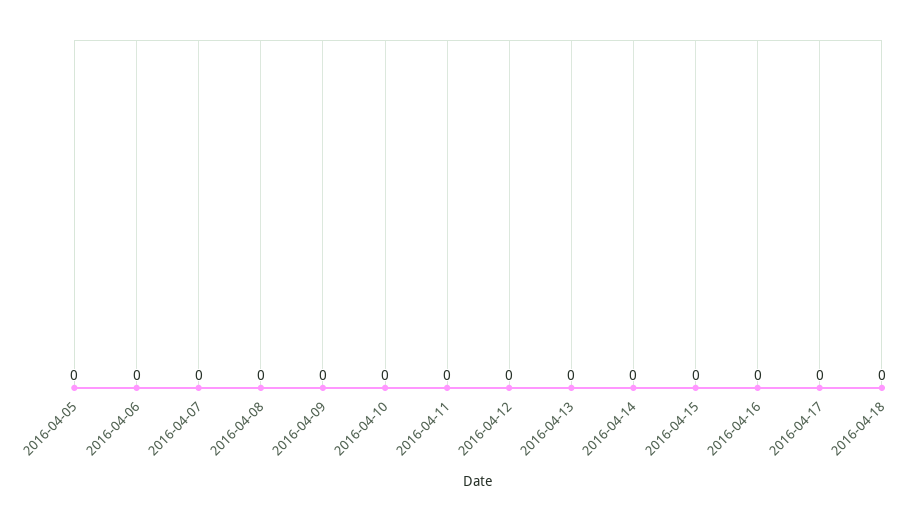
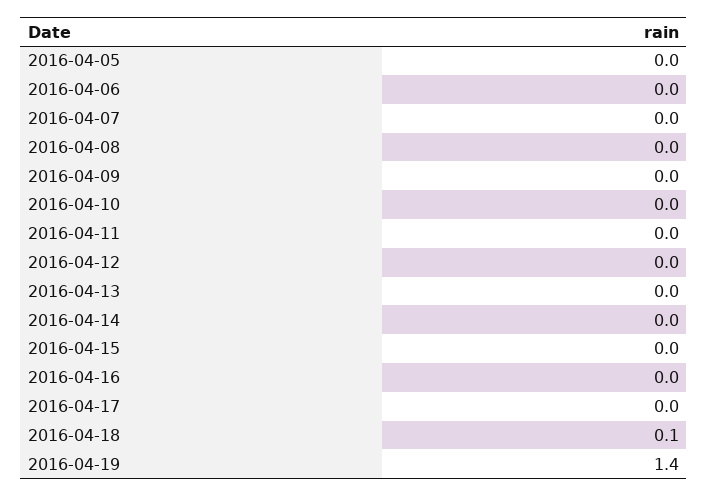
2016-04-18: 0 -> 0.1
2016-04-19: none -> 1.4

